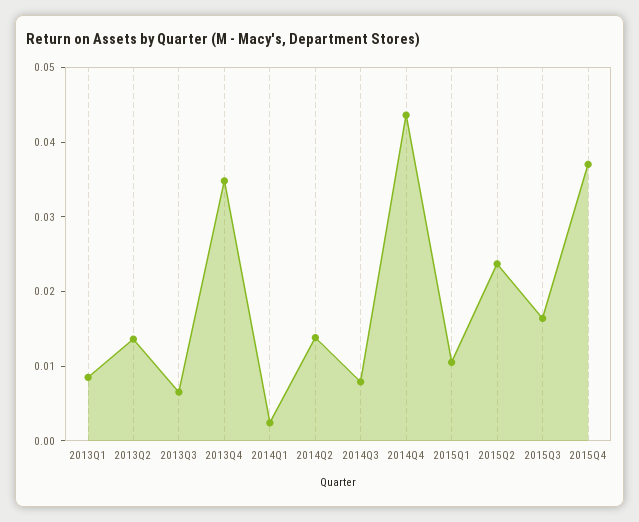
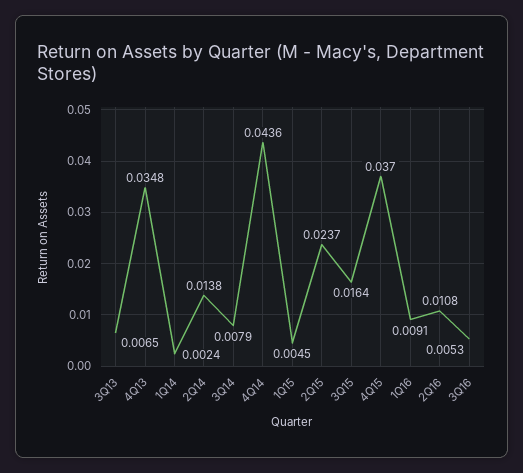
2013Q1: 0.008 -> none
2013Q2: 0.014 -> none
2015Q1: 0.01 -> 0.0045
1Q16: none -> 0.0091
2Q16: none -> 0.0108
3Q16: none -> 0.0053

